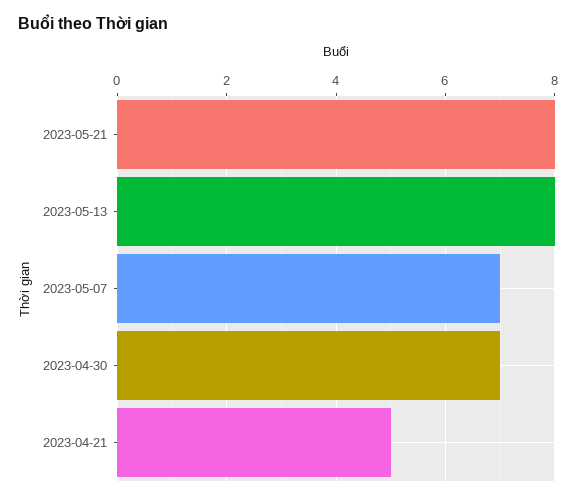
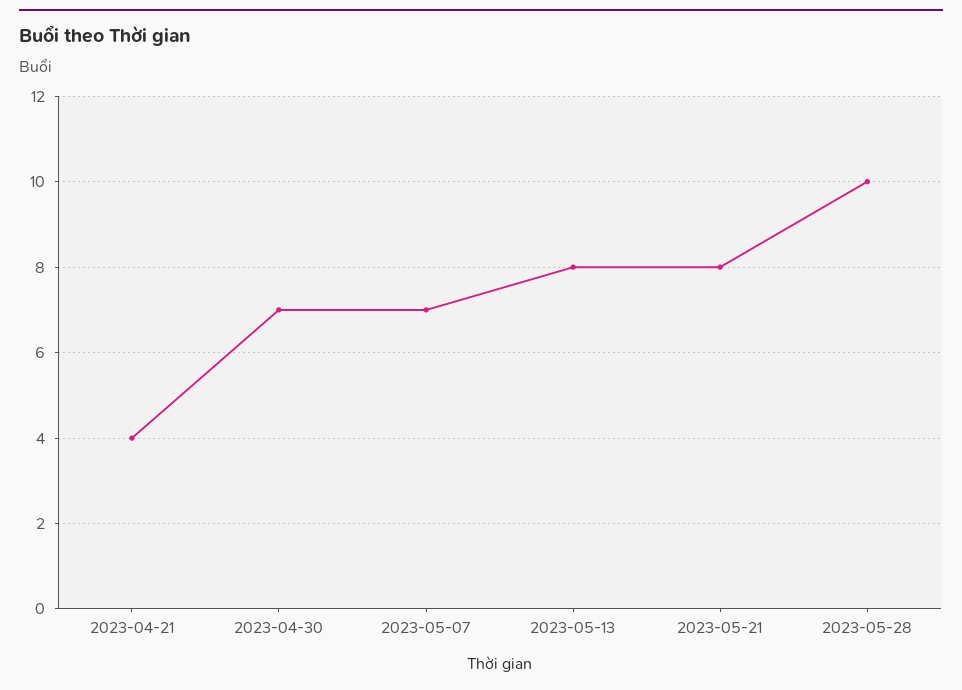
2023-04-21: 5 -> 4
2023-05-28: none -> 10

